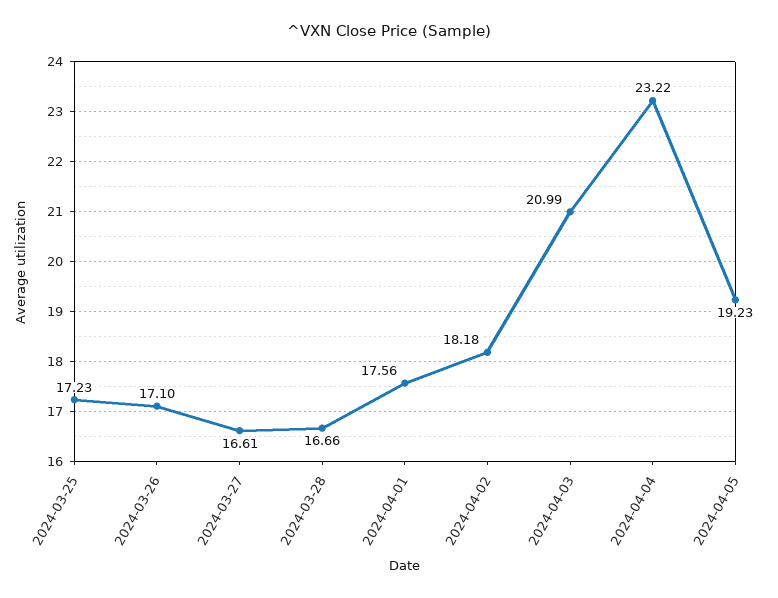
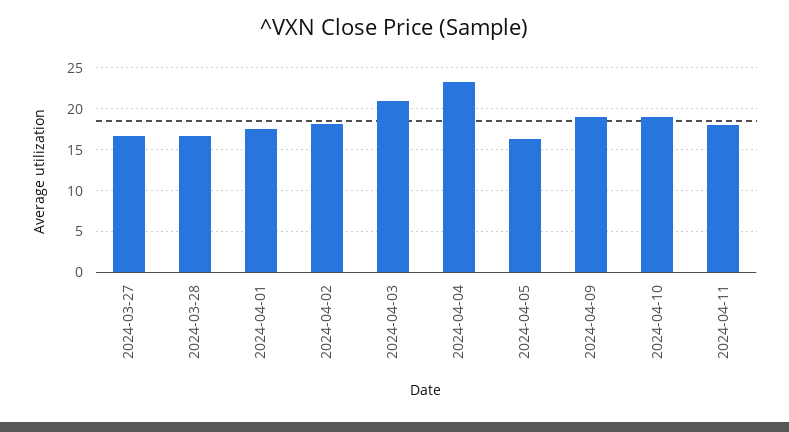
2024-03-25: 17.23 -> none
2024-03-26: 17.1 -> none
2024-04-05: 19.23 -> 16
2024-04-09: none -> 19
2024-04-10: none -> 19
2024-04-11: none -> 18

